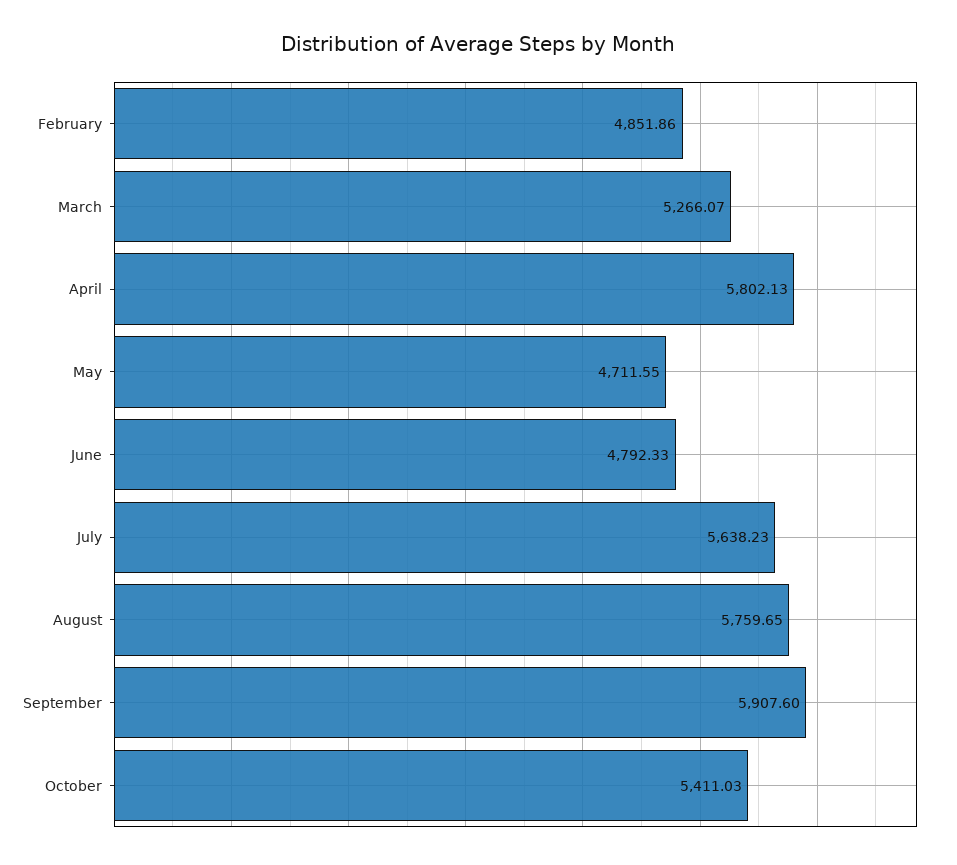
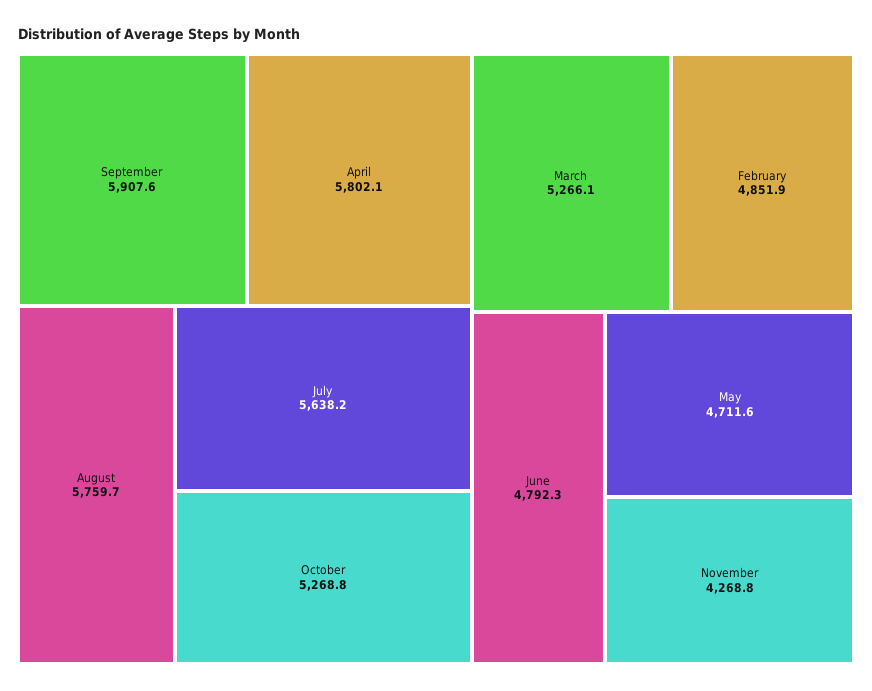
October: 5411.03 -> 5268.8
November: none -> 4268.8

